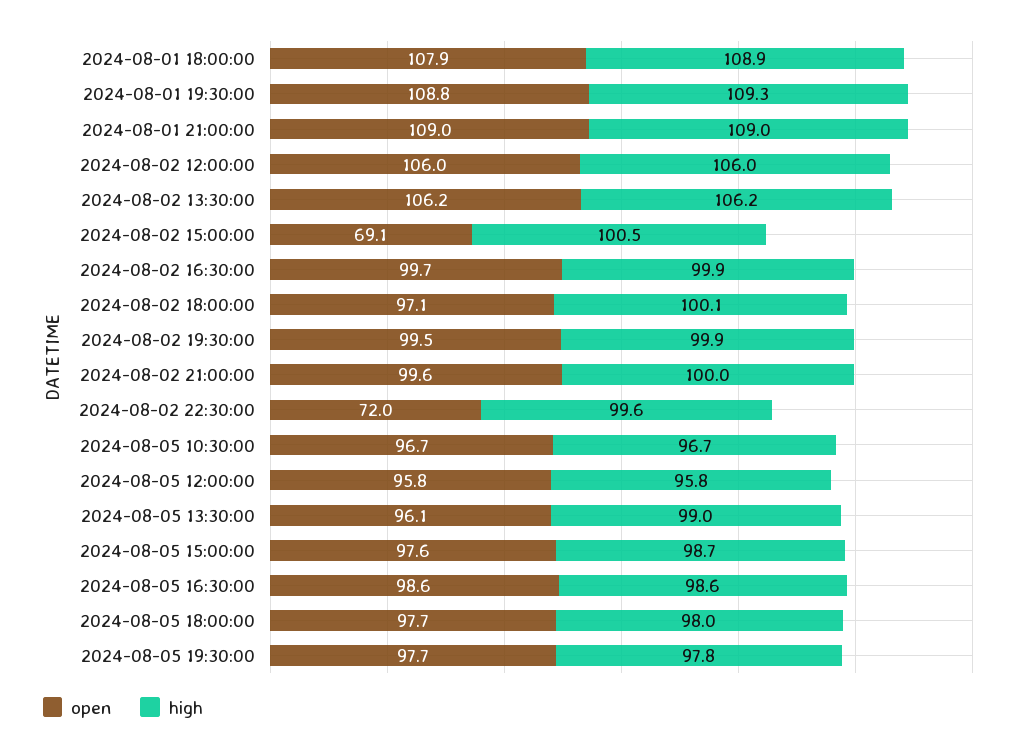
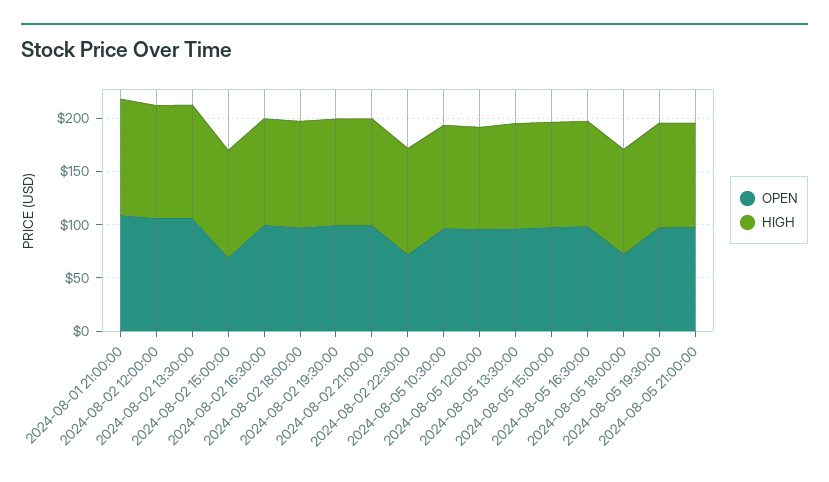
open, 2024-08-01 18:00:00: 107.9 -> none
high, 2024-08-01 18:00:00: 108.9 -> none
open, 2024-08-01 19:30:00: 108.8 -> none
high, 2024-08-01 19:30:00: 109.3 -> none
open, 2024-08-05 18:00:00: 97.7 -> 70
open, 2024-08-05 21:00:00: none -> 100
high, 2024-08-05 21:00:00: none -> 100

